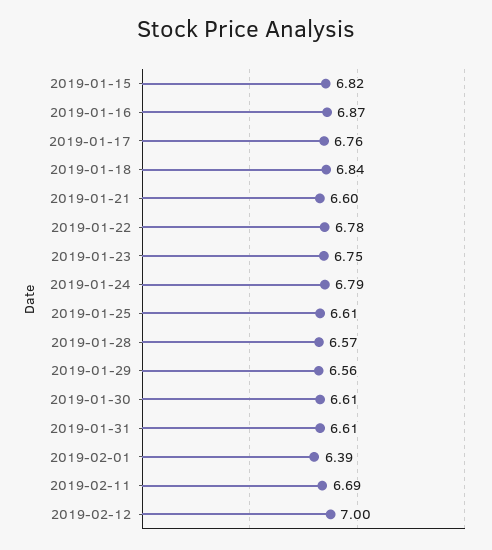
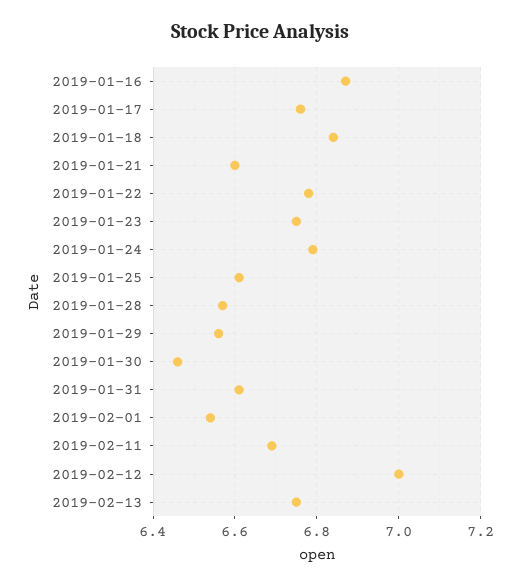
2019-01-15: 6.82 -> none
2019-01-30: 6.61 -> 6.45
2019-02-01: 6.39 -> 6.55
2019-02-13: none -> 6.75

